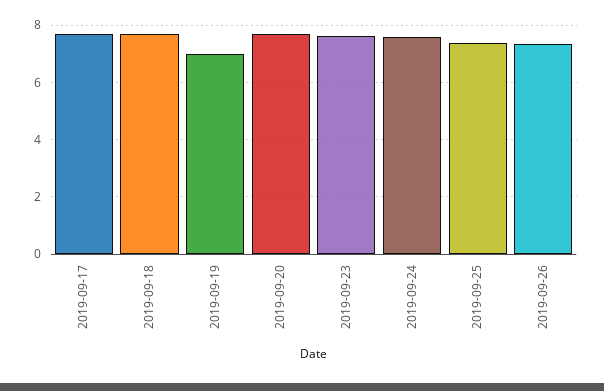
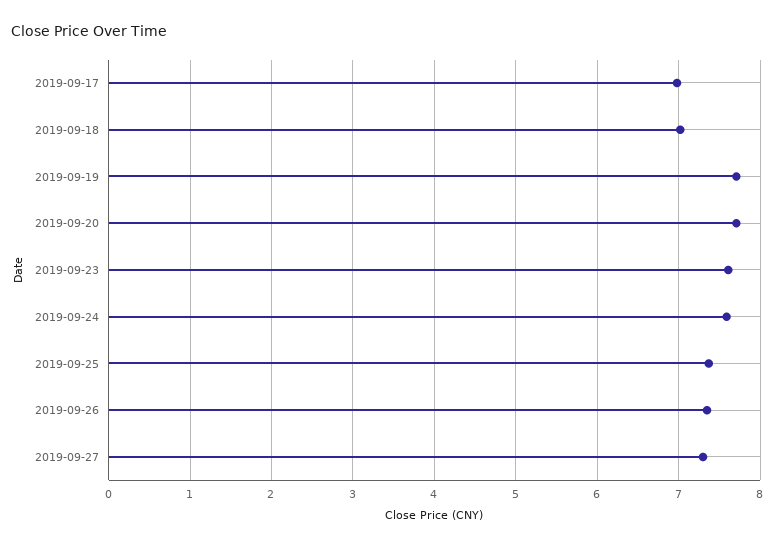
2019-09-17: 7.75 -> 7
2019-09-18: 7.75 -> 7
2019-09-19: 7 -> 7.7
2019-09-27: none -> 7.3

